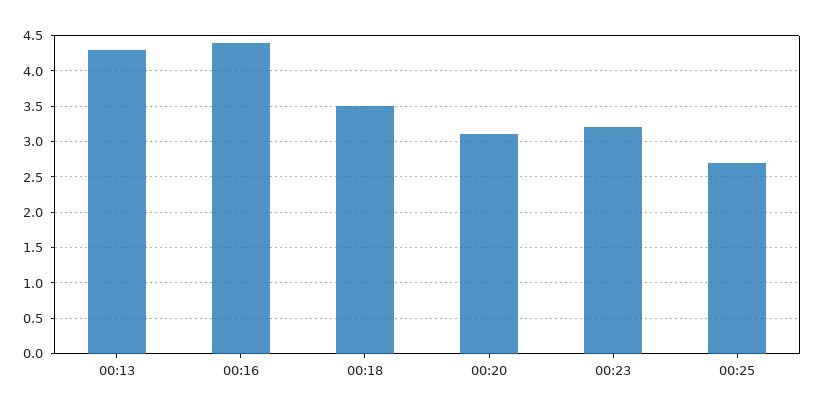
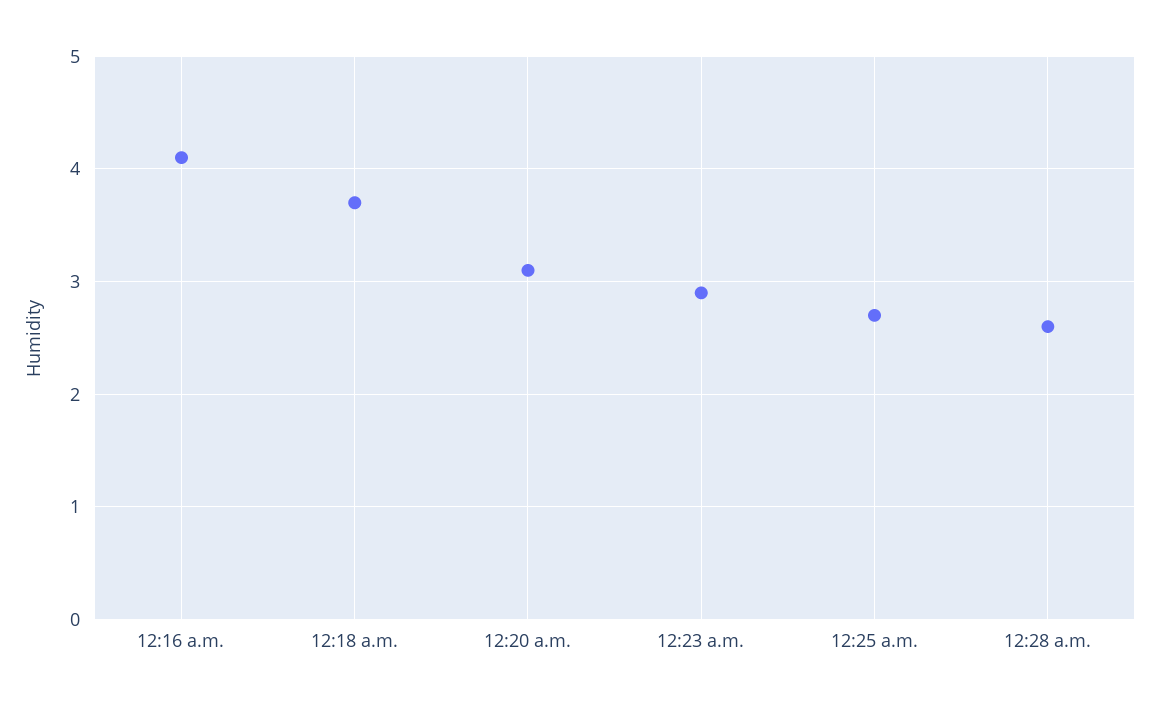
00:13: 4.3 -> none
00:16: 4.4 -> 4.1
00:18: 3.5 -> 3.7
00:23: 3.2 -> 2.9
12:28 a.m.: none -> 2.6

